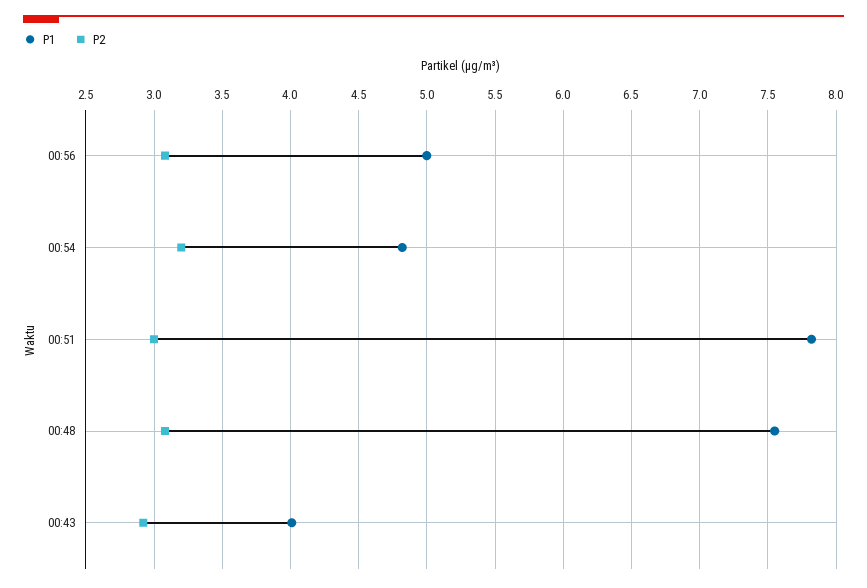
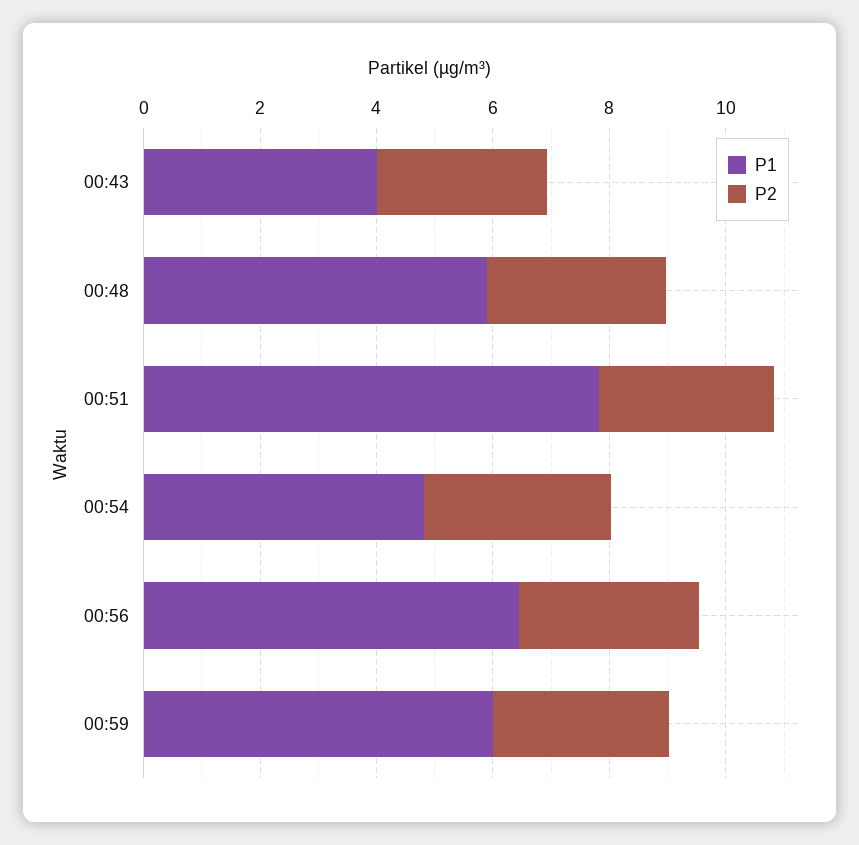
P1, 00:56: 5 -> 6.5
P1, 00:48: 7.55 -> 6
P1, 00:59: none -> 6
P2, 00:59: none -> 3

